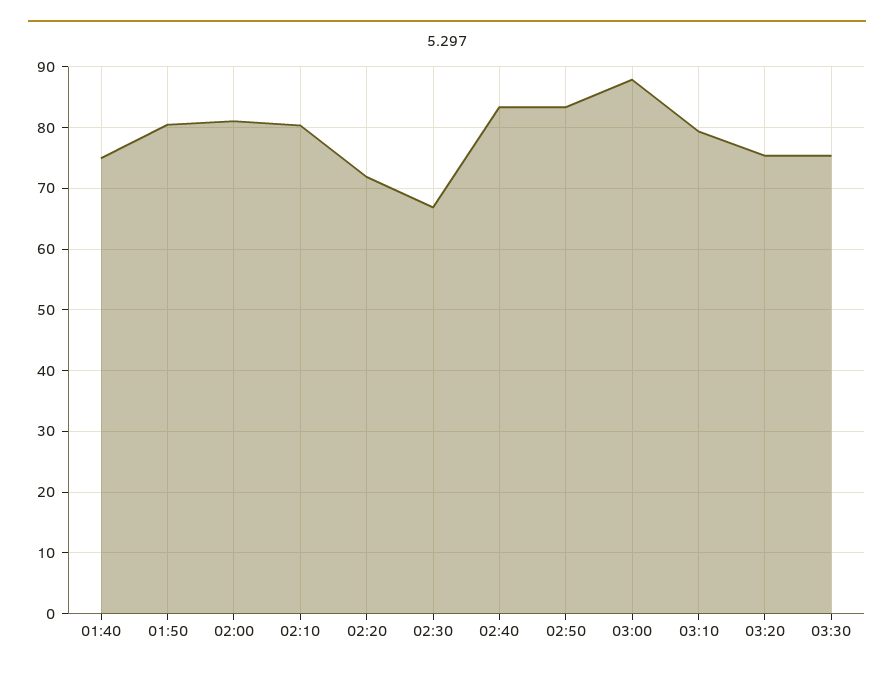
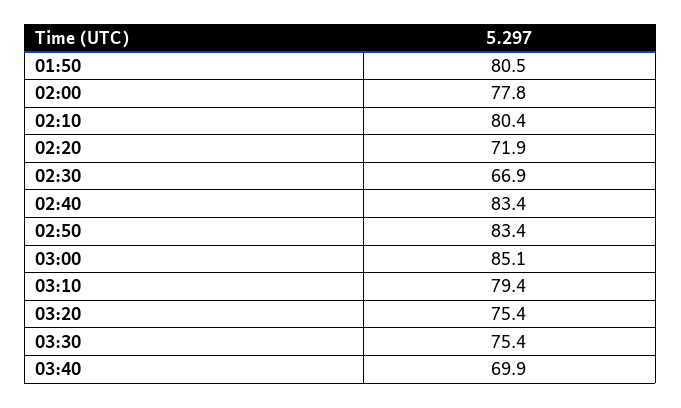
01:40: 75 -> none
02:00: 81 -> 77.8
03:00: 88 -> 85.1
03:40: none -> 69.9

